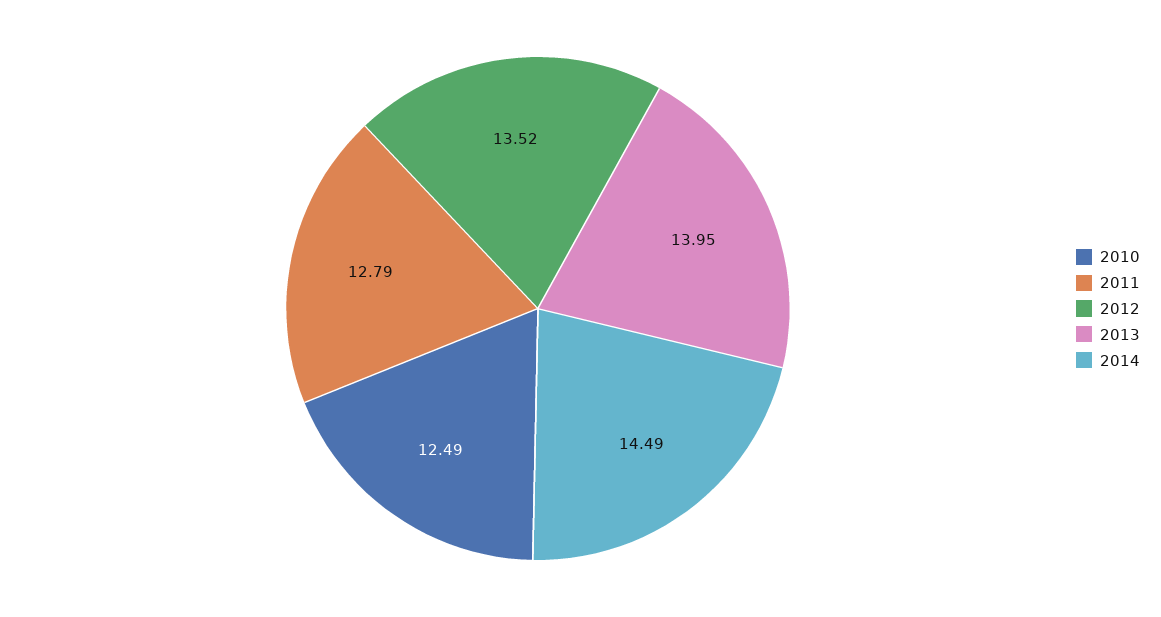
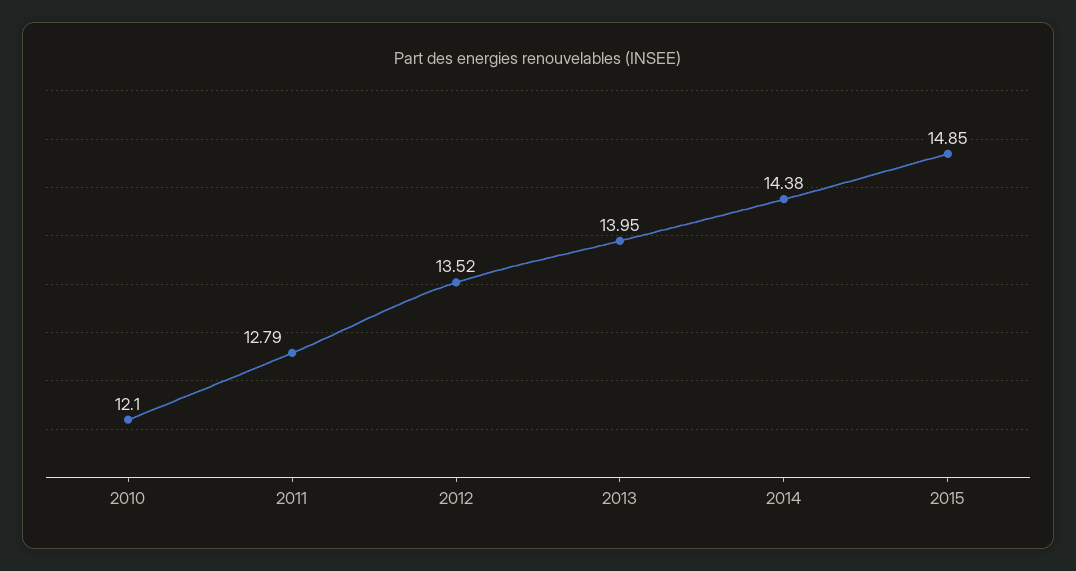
2010: 12.49 -> 12.1
2014: 14.49 -> 14.38
2015: none -> 14.85

